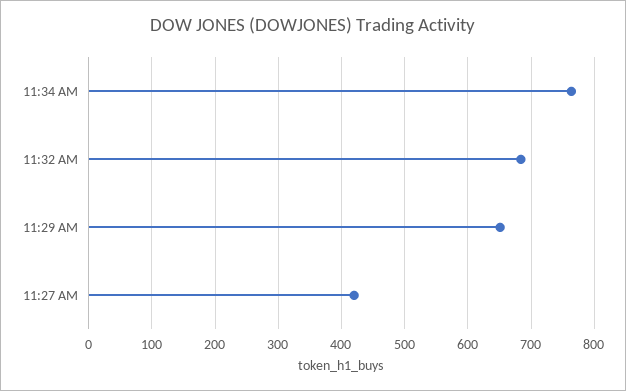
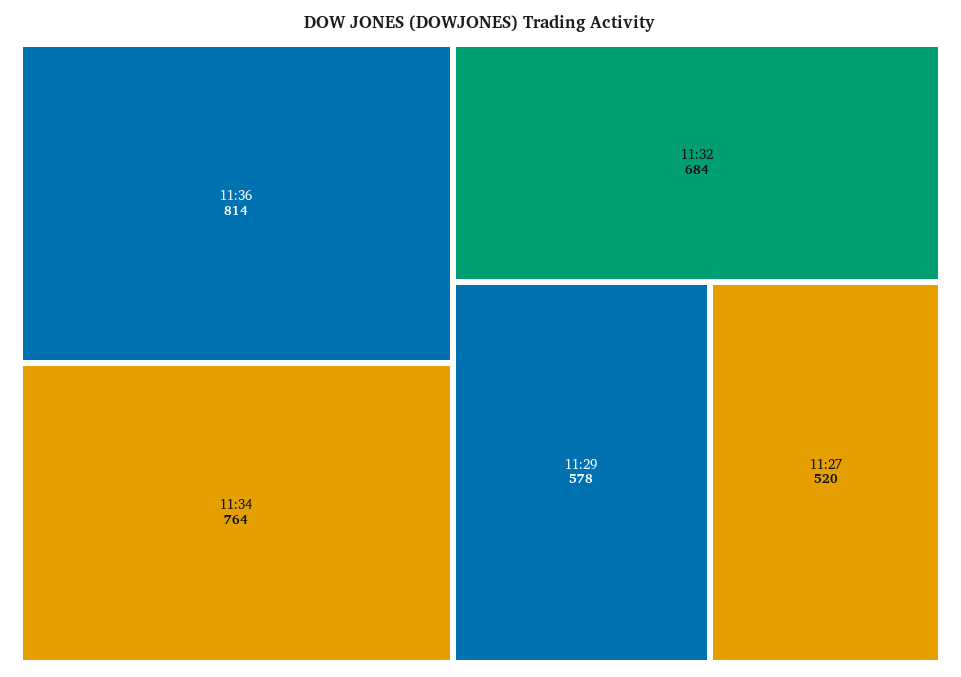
11:29 AM: 650 -> 578
11:27 AM: 420 -> 520
11:36: none -> 814

